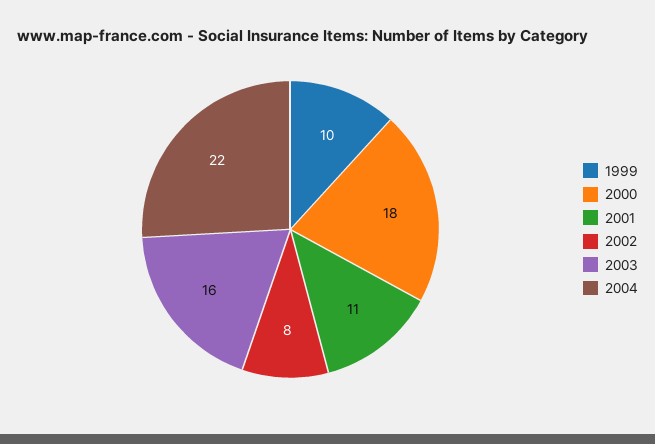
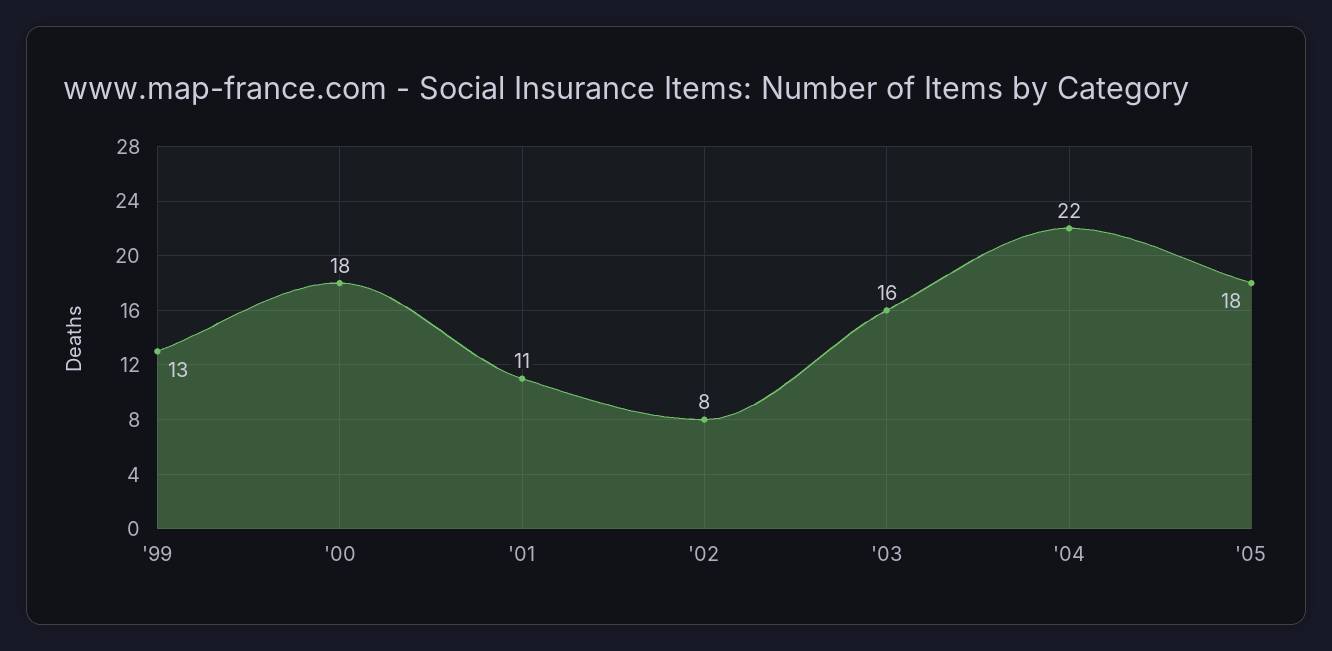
1999: 10 -> 13
'05: none -> 18

